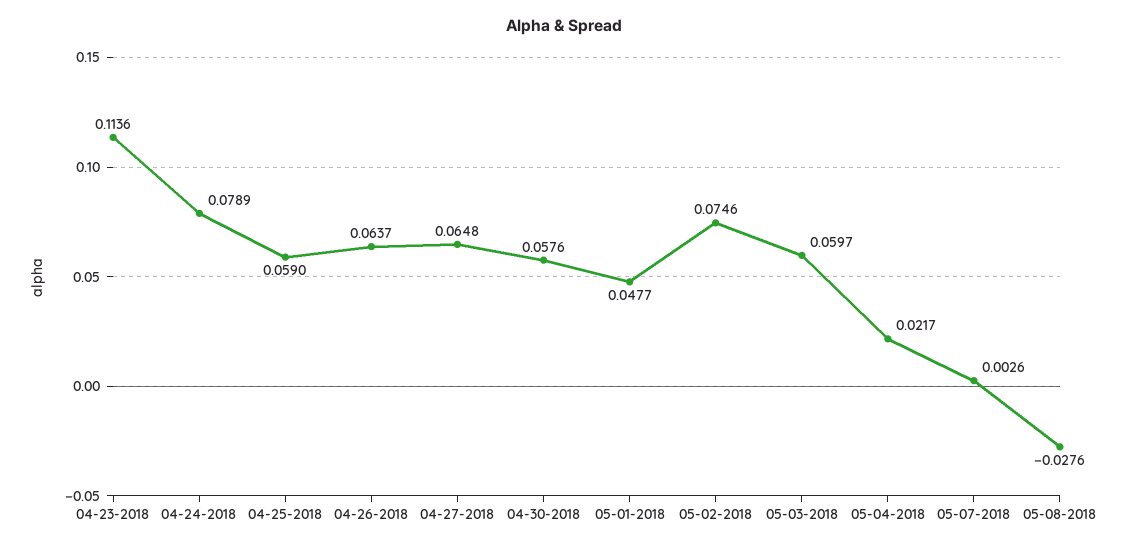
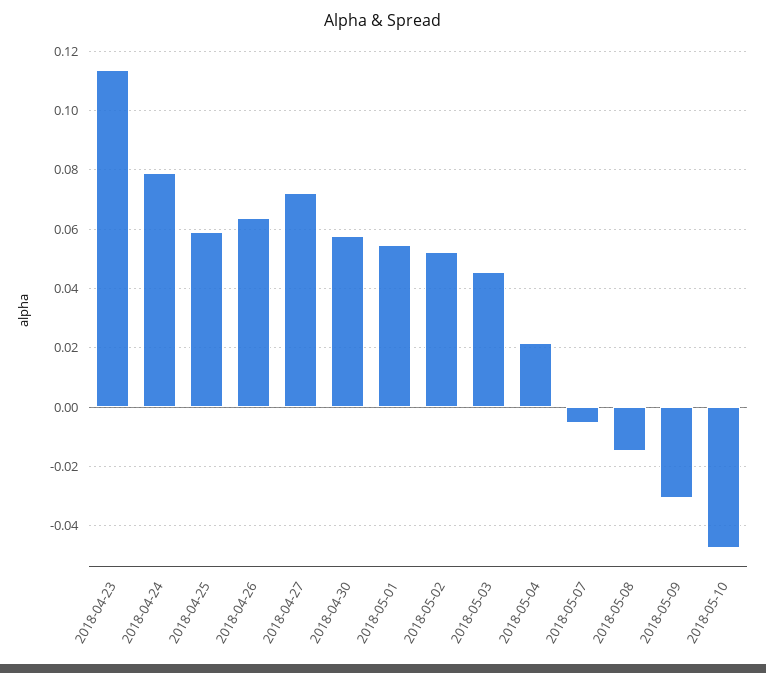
04-27-2018: 0.0648 -> 0.0725
05-01-2018: 0.0477 -> 0.055
05-02-2018: 0.0746 -> 0.0525
05-03-2018: 0.0597 -> 0.045
05-07-2018: 0.0026 -> -0.005
05-08-2018: -0.0276 -> -0.015
2018-05-09: none -> -0.03
2018-05-10: none -> -0.0475

